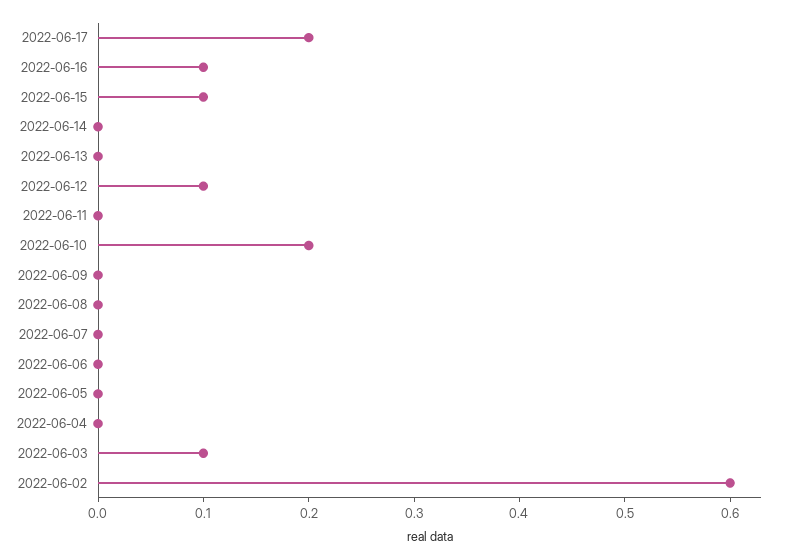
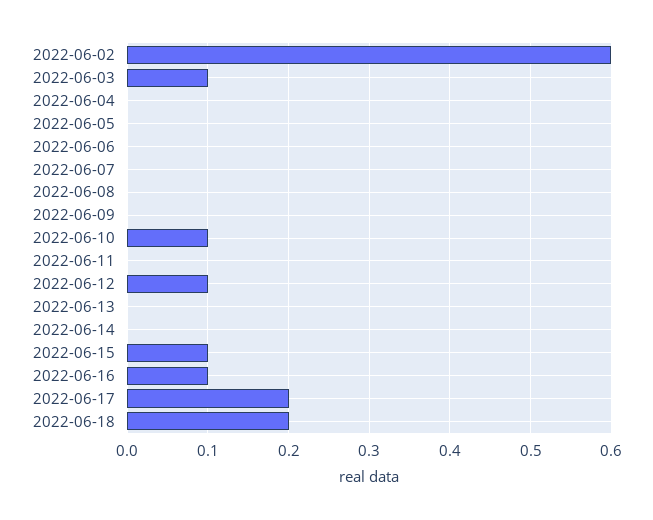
2022-06-10: 0.2 -> 0.1
2022-06-18: none -> 0.2

